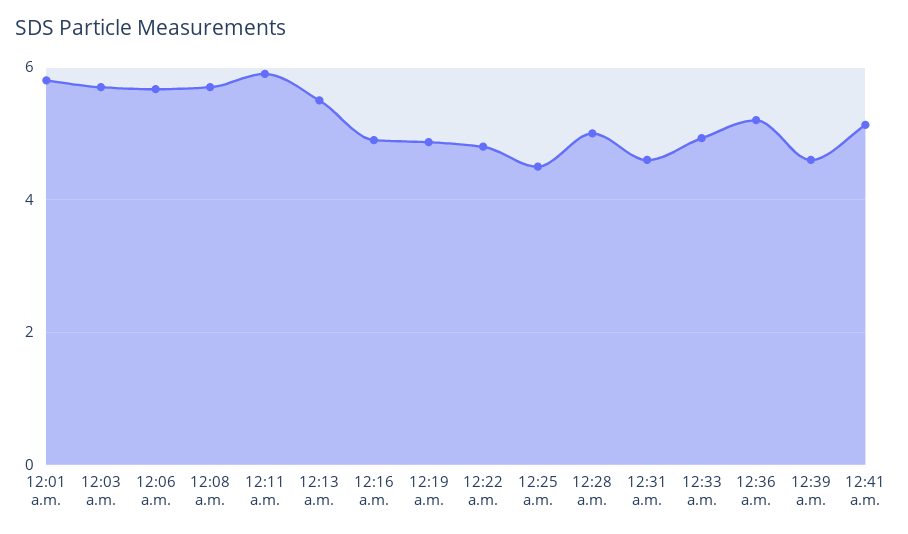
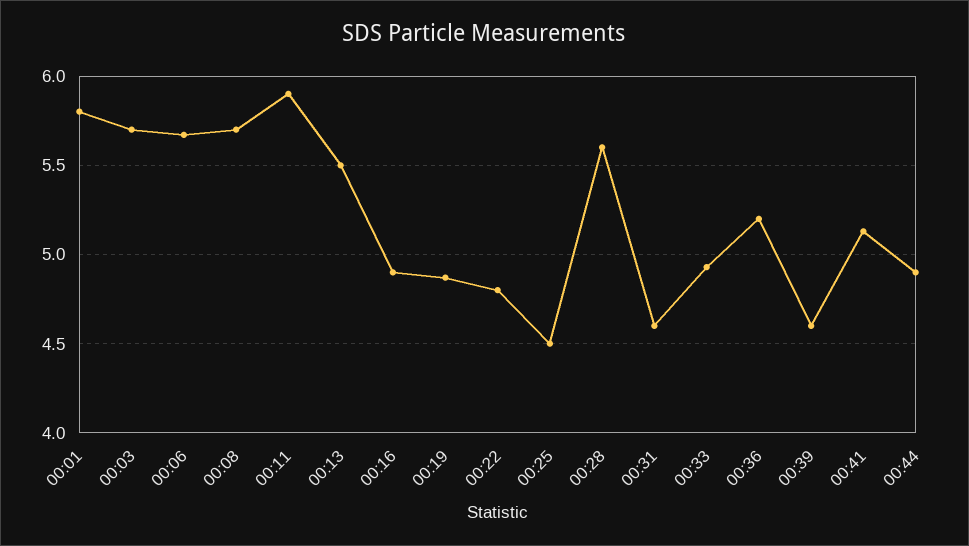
12:28 a.m.: 5 -> 5.6
00:44: none -> 4.9

